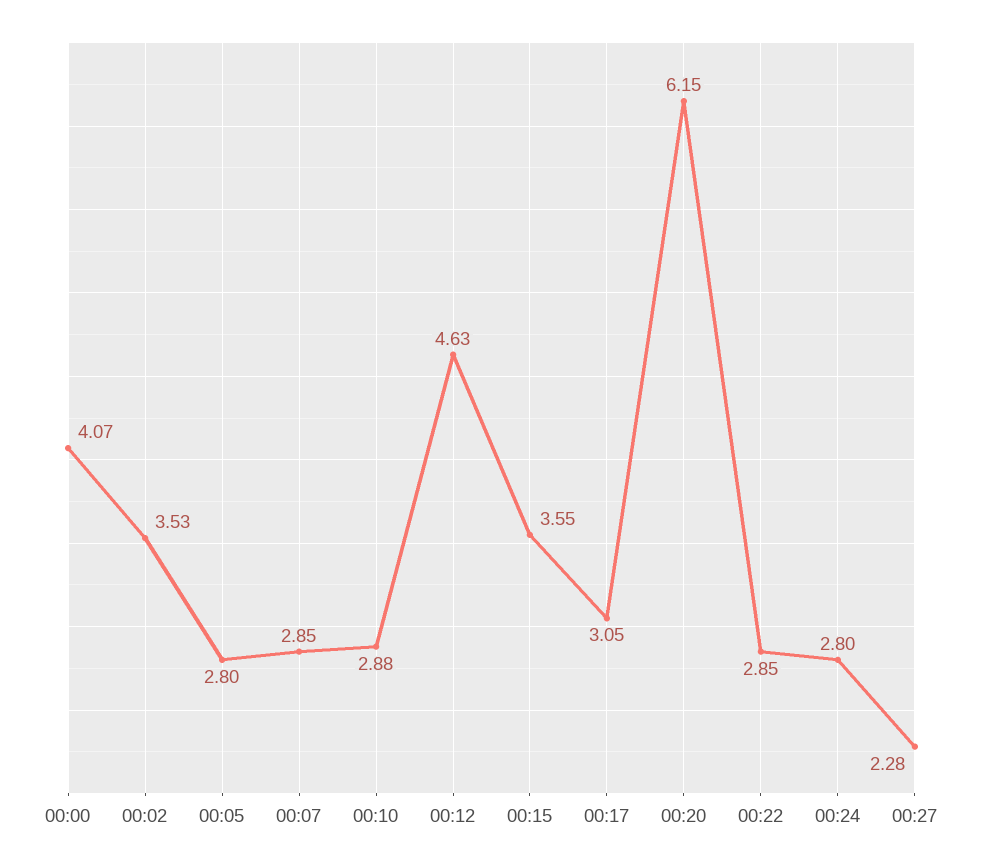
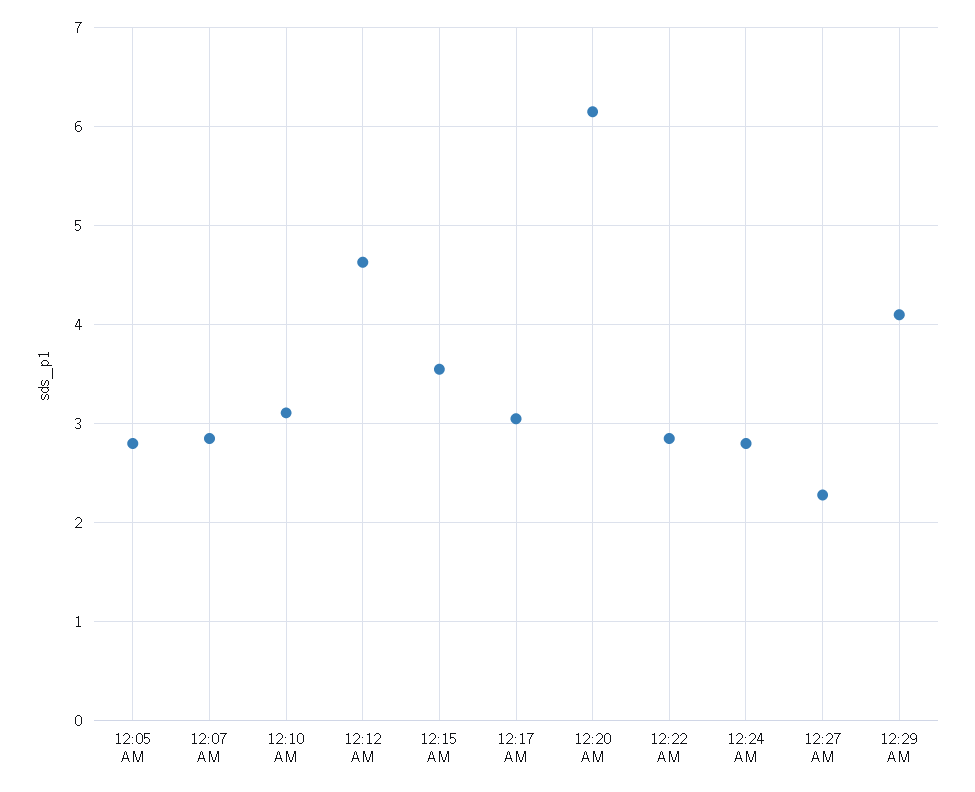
00:00: 4.07 -> none
00:02: 3.53 -> none
00:10: 2.88 -> 3.1
12:29 AM: none -> 4.1

